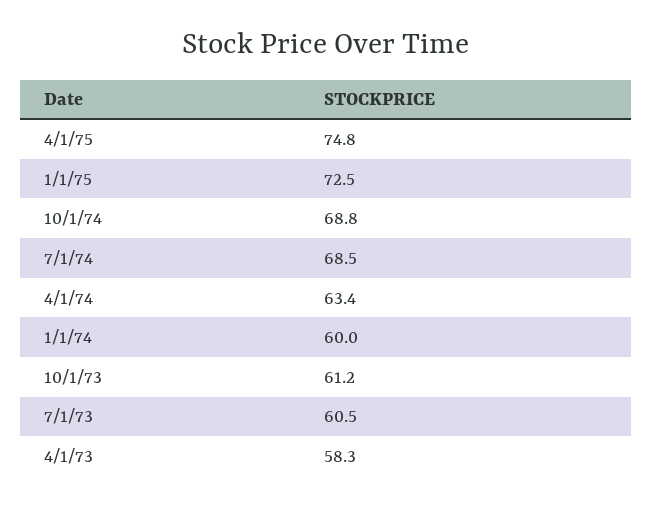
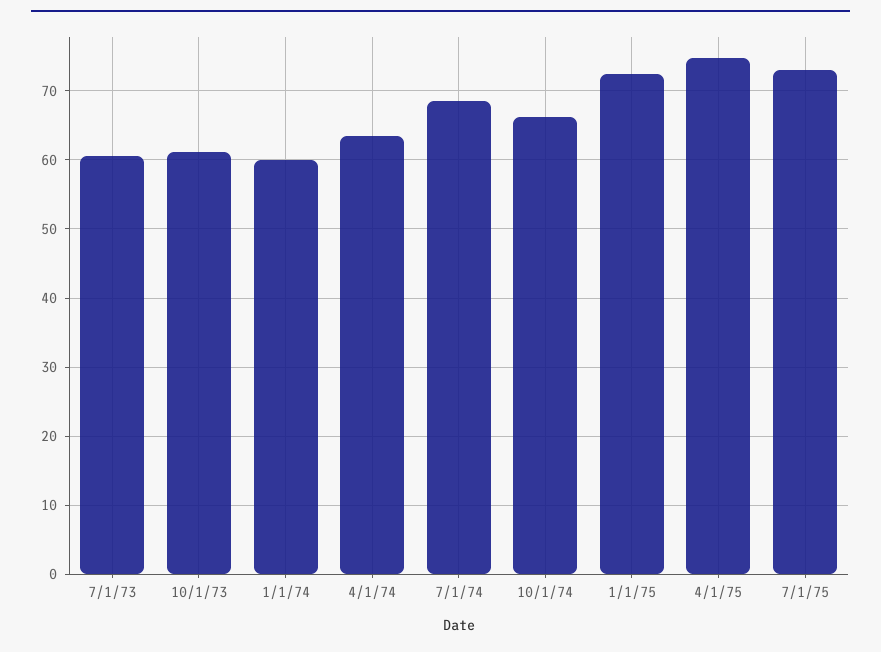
10/1/74: 68.8 -> 66
4/1/73: 58.3 -> none
7/1/75: none -> 73

